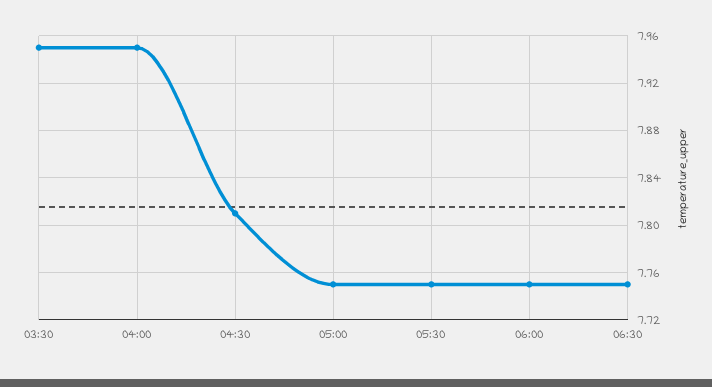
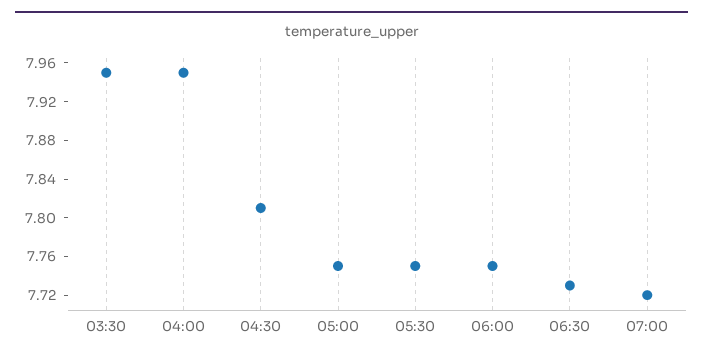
06:30: 7.75 -> 7.73
07:00: none -> 7.72

